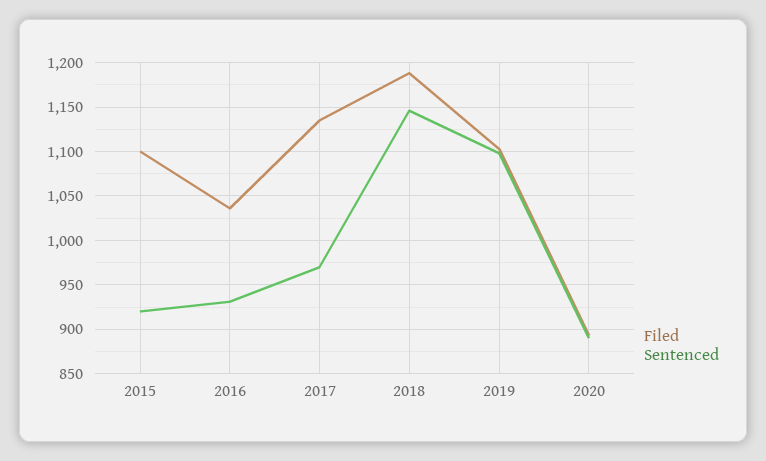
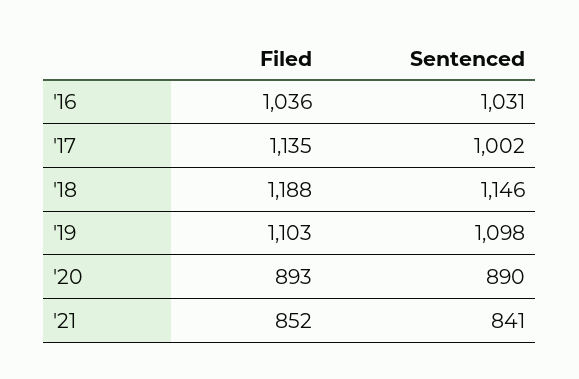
Filed, 2015: 1100 -> none
Sentenced, 2015: 920 -> none
Sentenced, 2016: 930 -> 1031
Sentenced, 2017: 970 -> 1002
Filed, '21: none -> 852
Sentenced, '21: none -> 841

